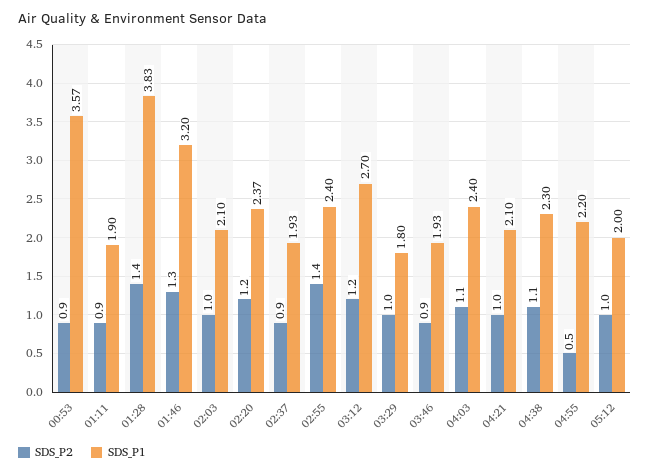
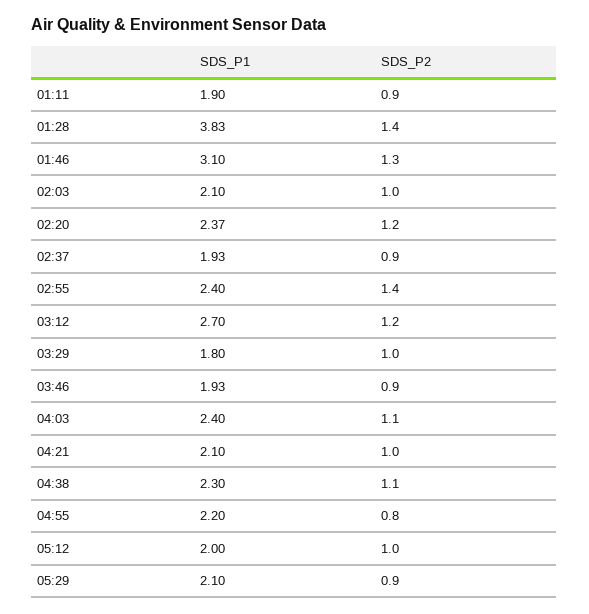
SDS_P2, 00:53: 0.9 -> none
SDS_P1, 00:53: 3.57 -> none
SDS_P1, 01:46: 3.2 -> 3.1
SDS_P2, 04:55: 0.5 -> 0.8
SDS_P1, 05:29: none -> 2.1
SDS_P2, 05:29: none -> 0.9

